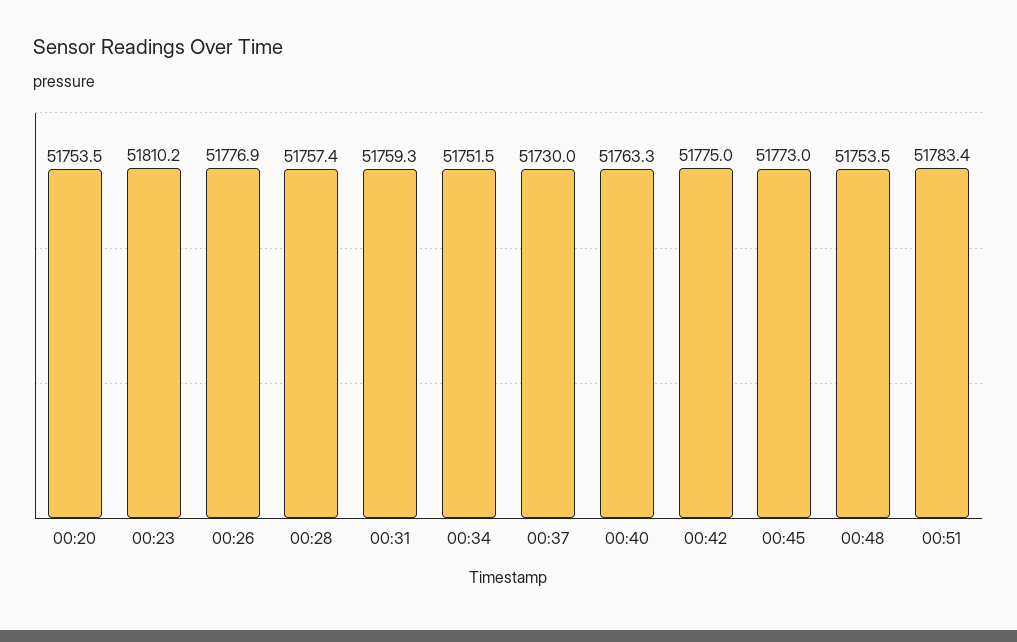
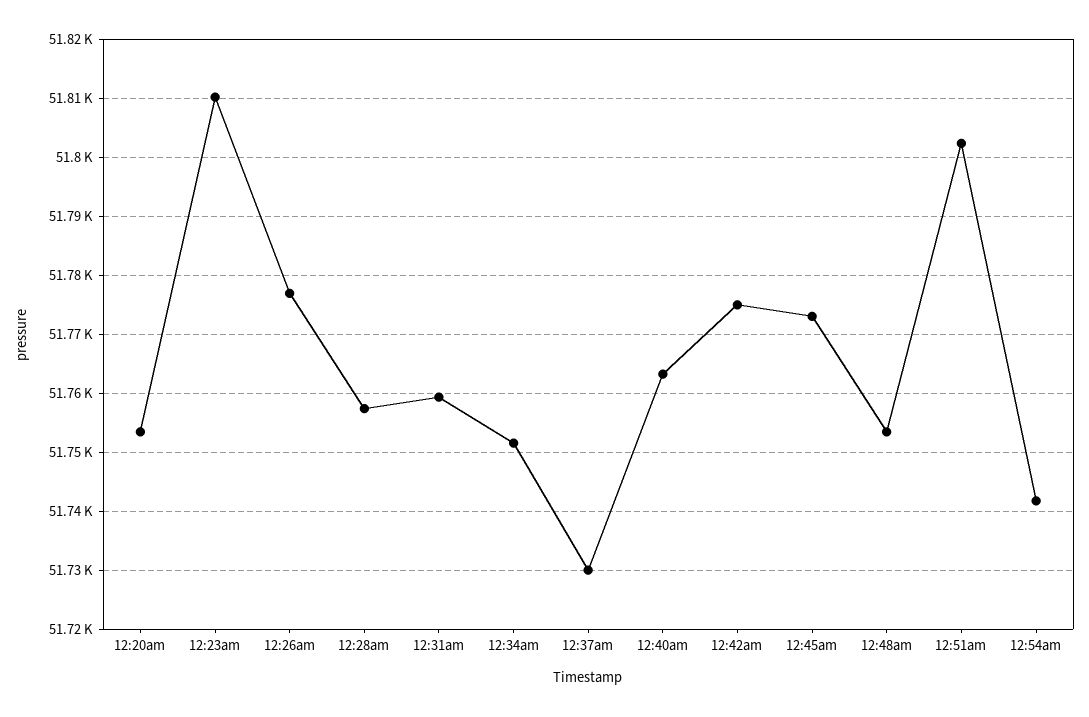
00:51: 51783.4 -> 51802
12:54am: none -> 51742

